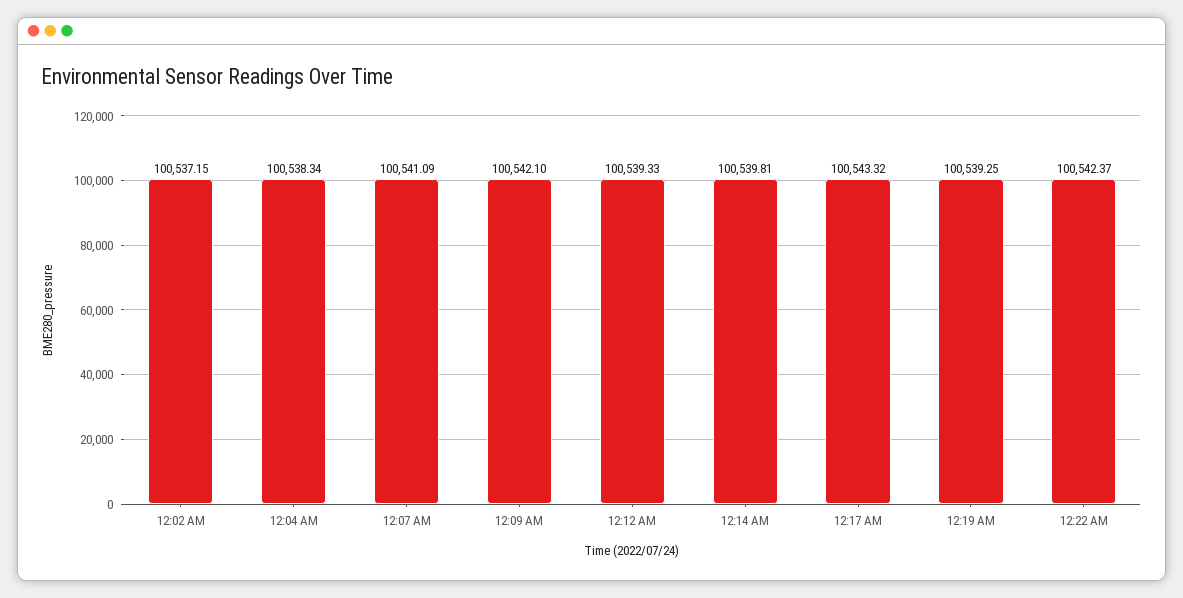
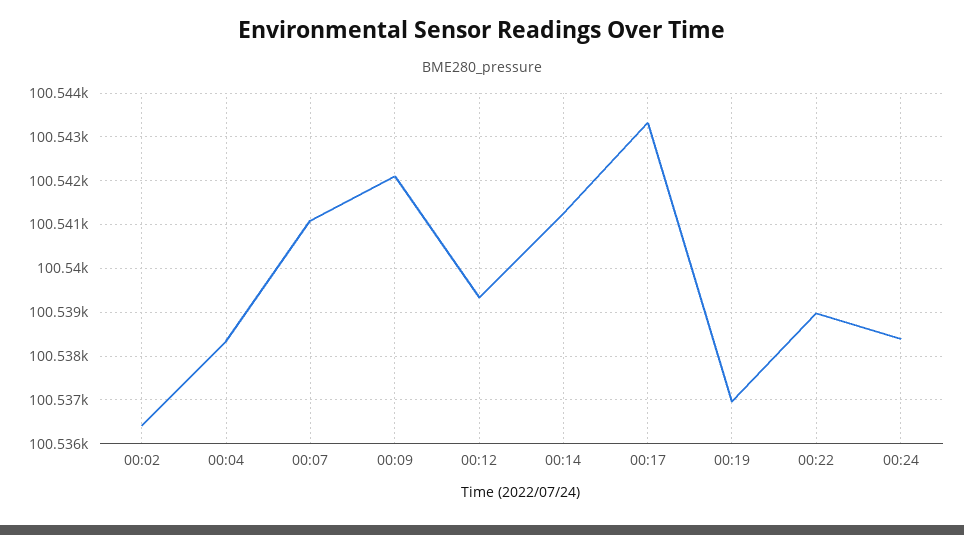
12:02 AM: 100537.15 -> 100536.4
12:14 AM: 100539.81 -> 100541.2
12:19 AM: 100539.25 -> 100537
12:22 AM: 100542.37 -> 100539
00:24: none -> 100538.4

